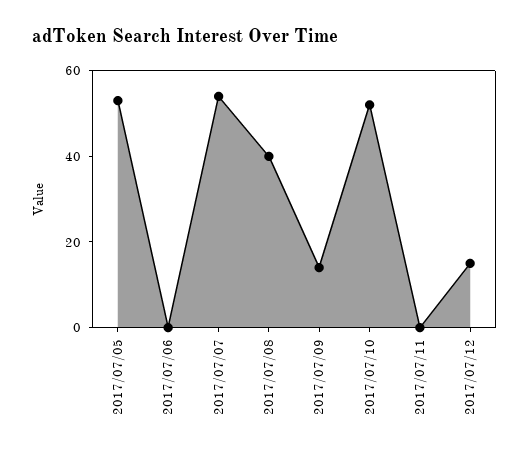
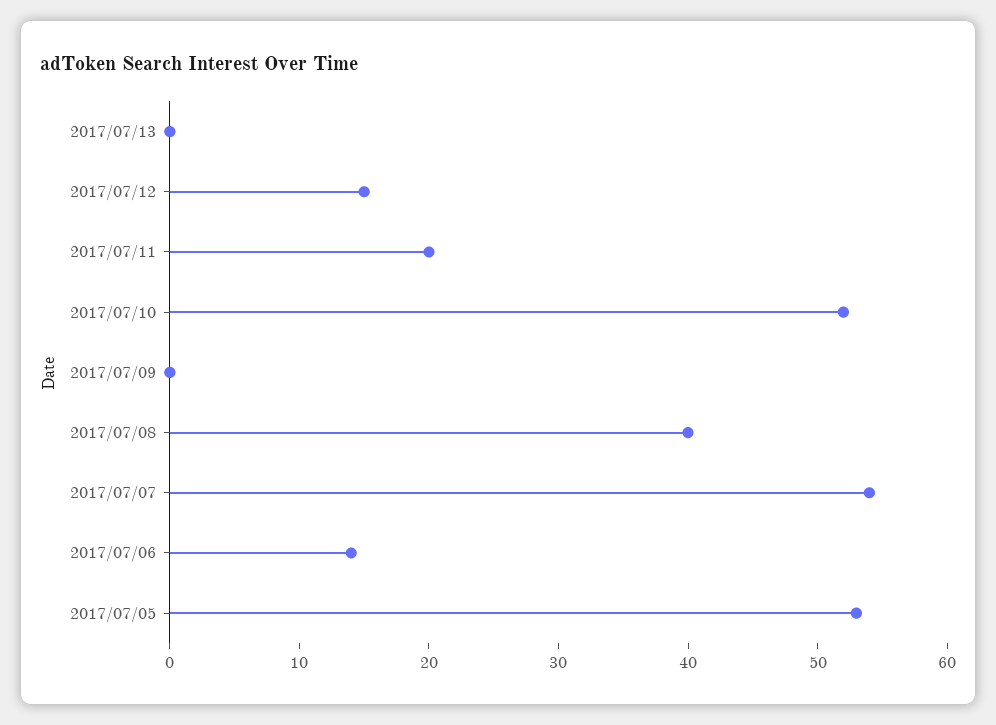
2017/07/06: 0 -> 14
2017/07/09: 15 -> 0
2017/07/11: 0 -> 20
2017/07/13: none -> 0

